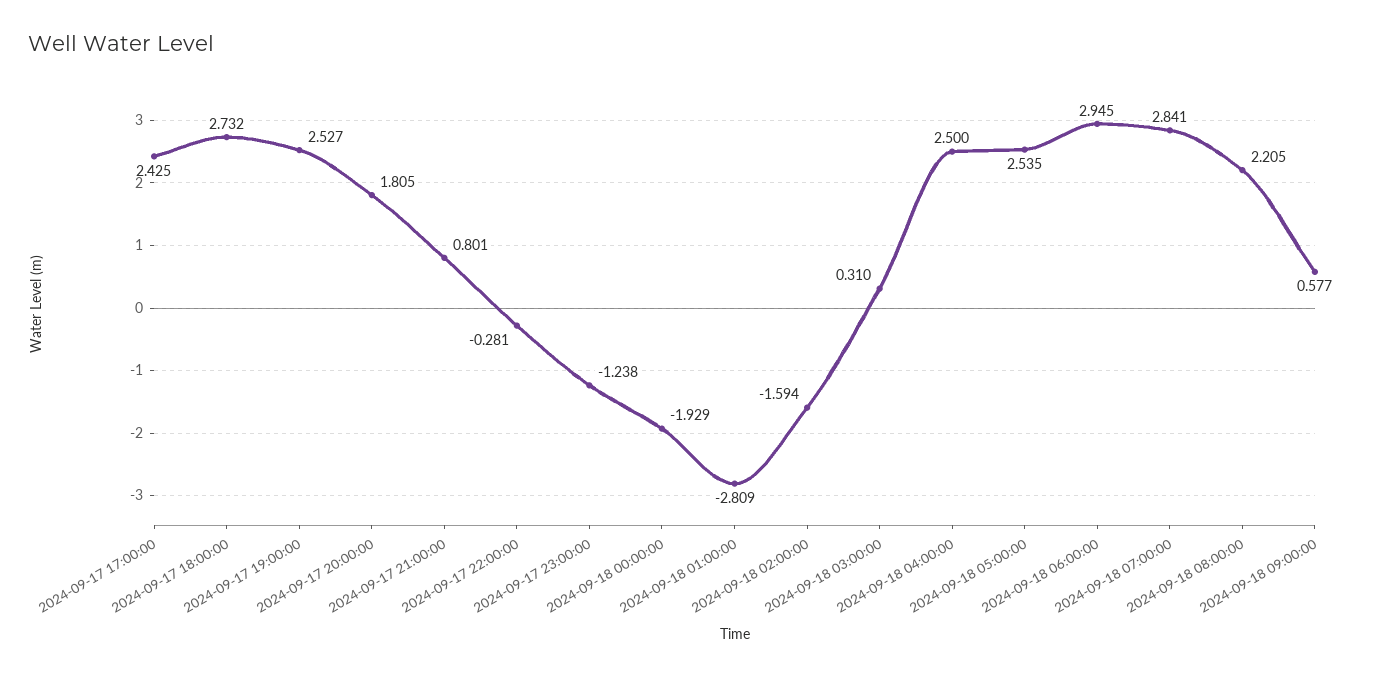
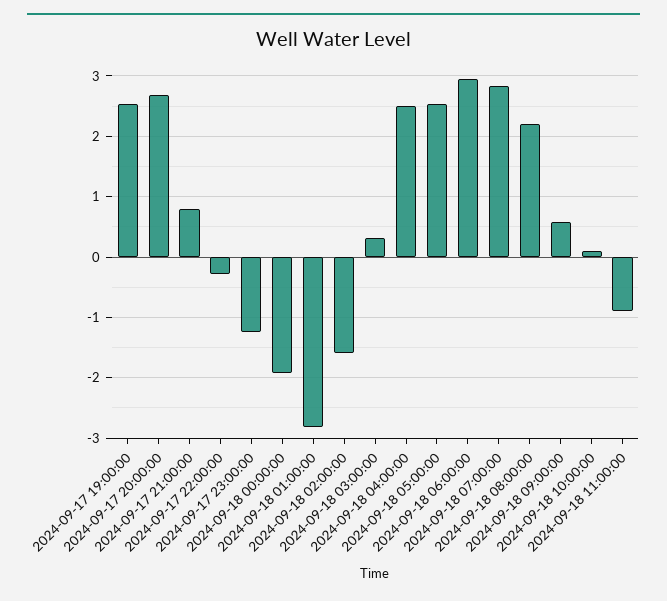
2024-09-17 17:00:00: 2.425 -> none
2024-09-17 18:00:00: 2.732 -> none
2024-09-17 20:00:00: 1.805 -> 2.7
2024-09-18 10:00:00: none -> 0.1
2024-09-18 11:00:00: none -> -0.9

